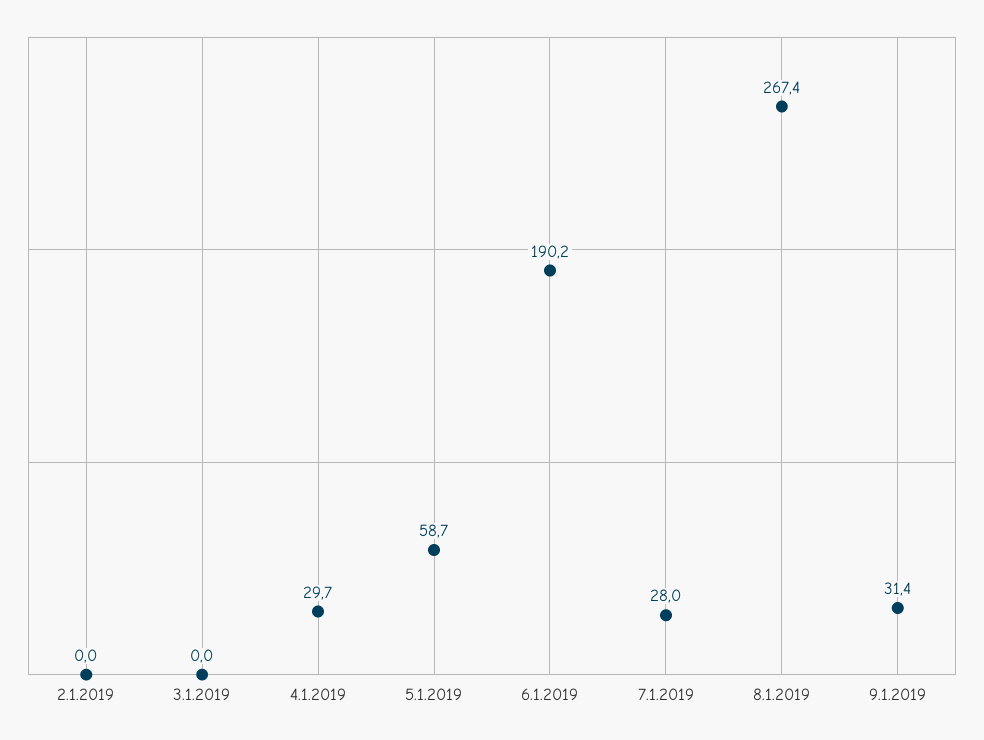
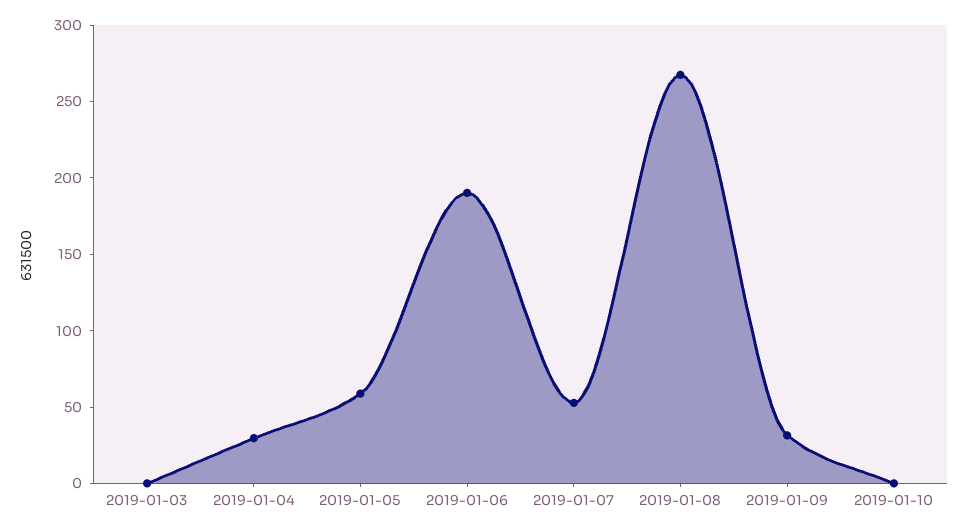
2.1.2019: 0 -> none
7.1.2019: 28 -> 50
2019-01-10: none -> 0

